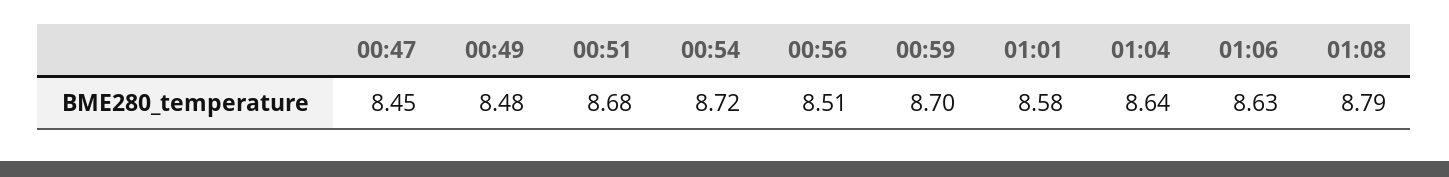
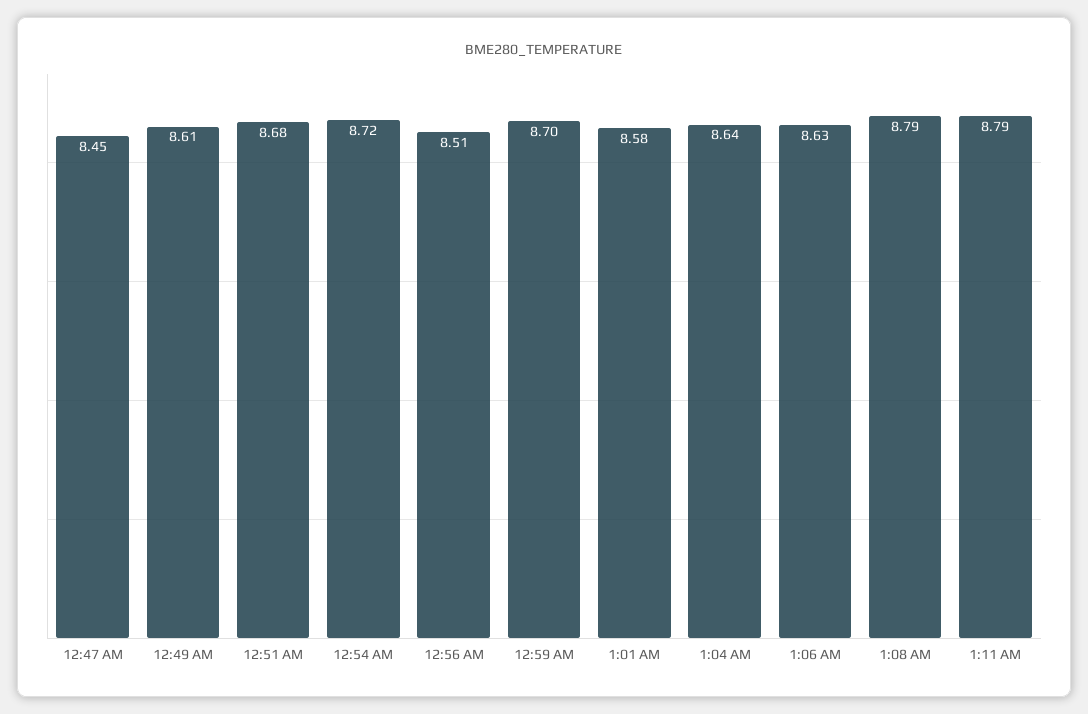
00:49: 8.48 -> 8.61
1:11 AM: none -> 8.79

